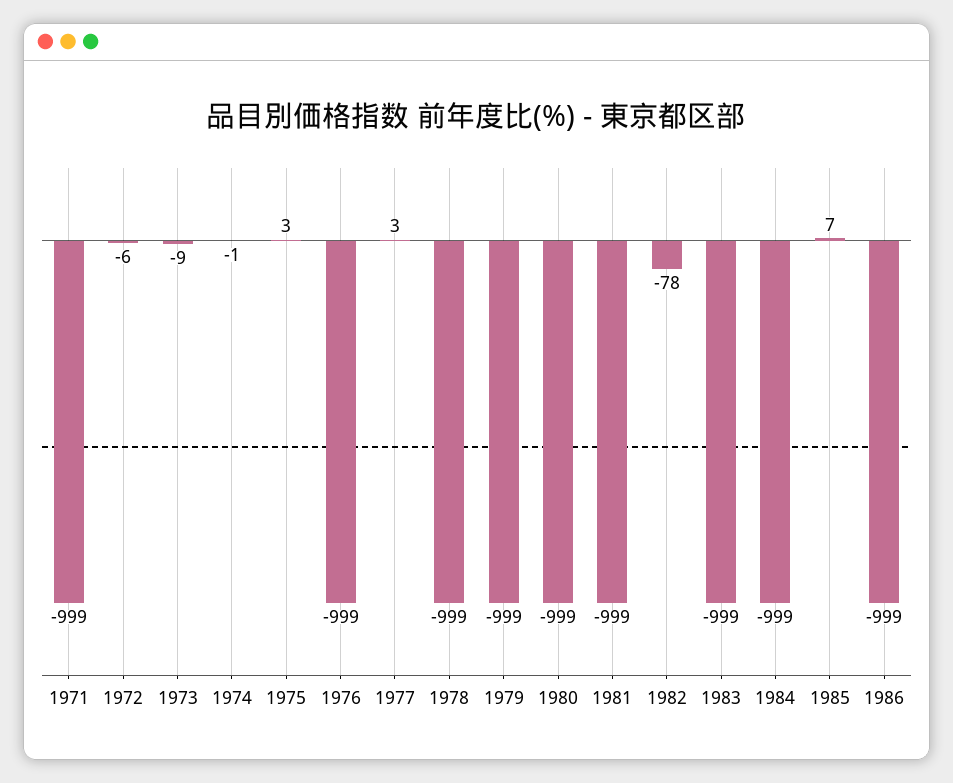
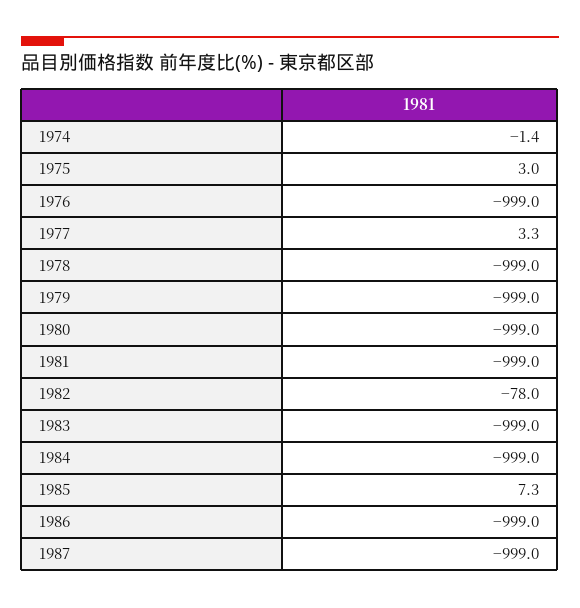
1971: -999 -> none
1972: -6 -> none
1973: -9 -> none
1987: none -> -999

